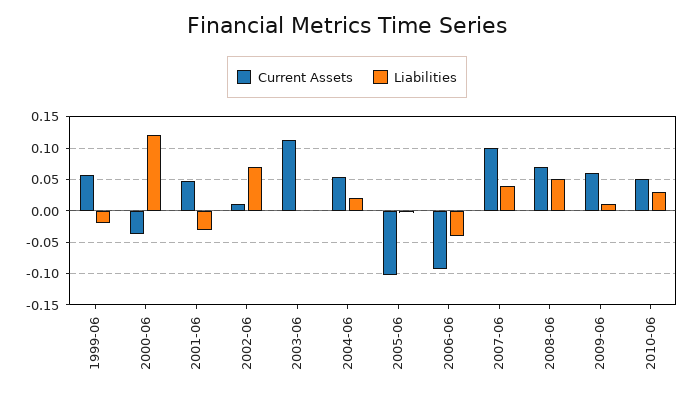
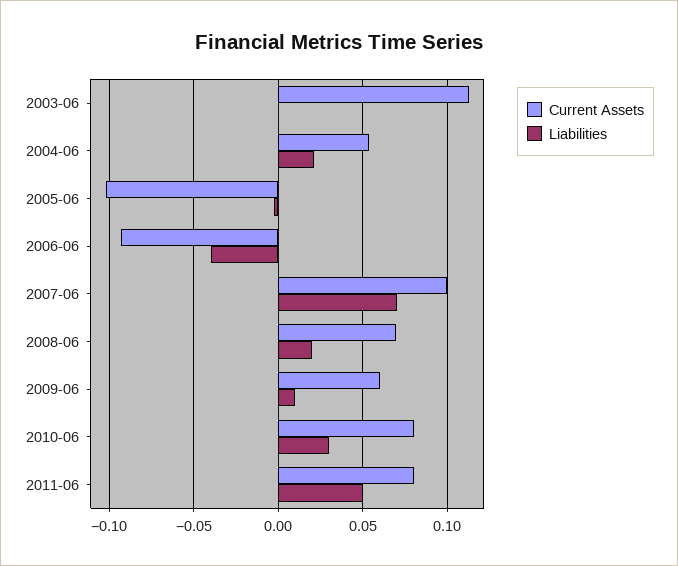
Current Assets, 1999-06: 0.06 -> none
Liabilities, 1999-06: -0.02 -> none
Current Assets, 2000-06: -0.04 -> none
Liabilities, 2000-06: 0.12 -> none
Current Assets, 2001-06: 0.05 -> none
Liabilities, 2001-06: -0.03 -> none
Current Assets, 2002-06: 0.01 -> none
Liabilities, 2002-06: 0.07 -> none
Liabilities, 2007-06: 0.04 -> 0.07
Liabilities, 2008-06: 0.05 -> 0.02
Current Assets, 2010-06: 0.05 -> 0.08
Current Assets, 2011-06: none -> 0.08
Liabilities, 2011-06: none -> 0.05

